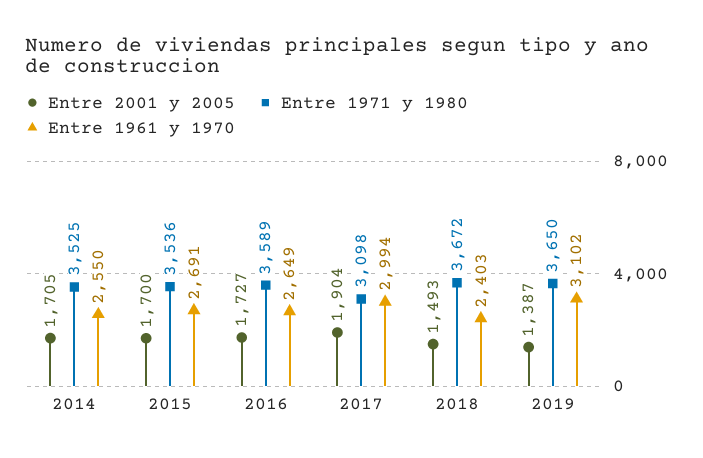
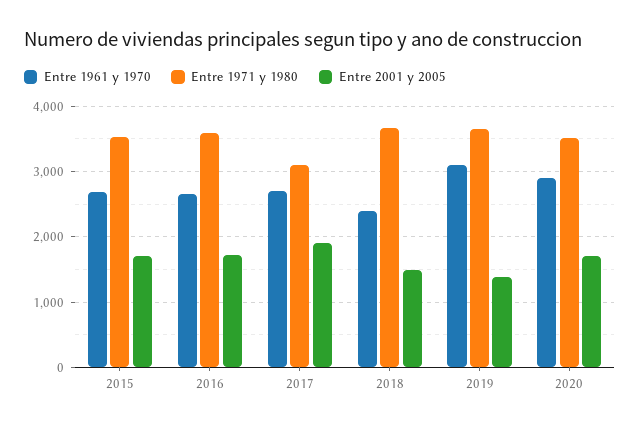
Entre 2001 y 2005, 2014: 1705 -> none
Entre 1971 y 1980, 2014: 3525 -> none
Entre 1961 y 1970, 2014: 2550 -> none
Entre 1961 y 1970, 2017: 2994 -> 2700
Entre 1961 y 1970, 2020: none -> 2900
Entre 1971 y 1980, 2020: none -> 3500
Entre 2001 y 2005, 2020: none -> 1700

